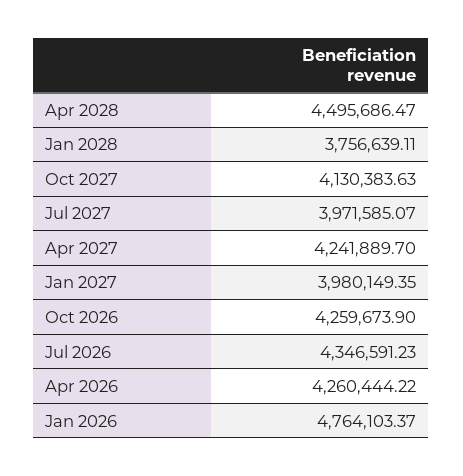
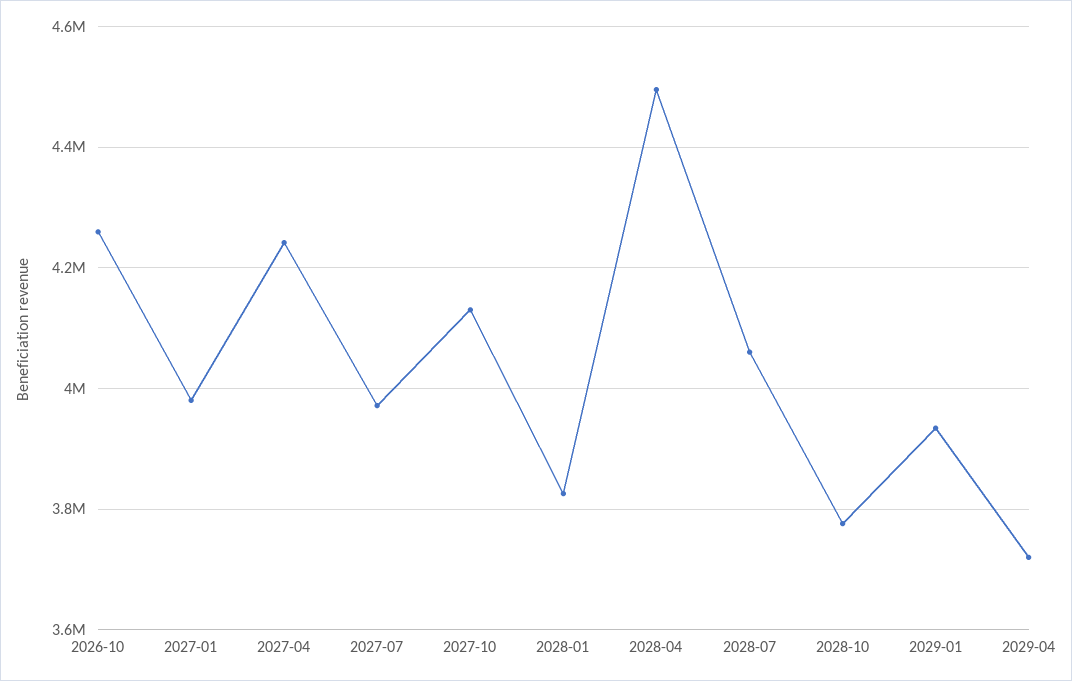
Jan 2028: 3756639.11 -> 3820000
Jul 2026: 4346591.23 -> none
Apr 2026: 4260444.22 -> none
Jan 2026: 4764103.37 -> none
2028-07: none -> 4060000
2028-10: none -> 3780000
2029-01: none -> 3940000
2029-04: none -> 3720000

